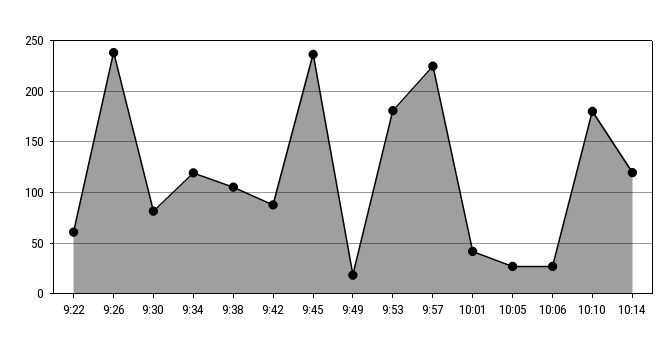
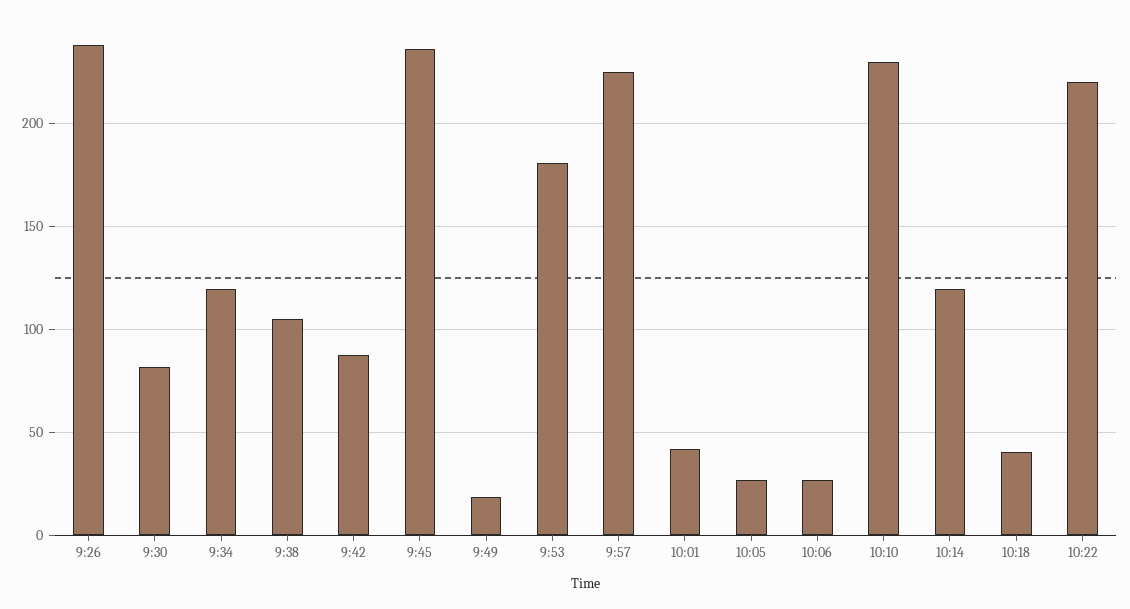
9:22: 60 -> none
10:10: 180 -> 230
10:18: none -> 40
10:22: none -> 220

